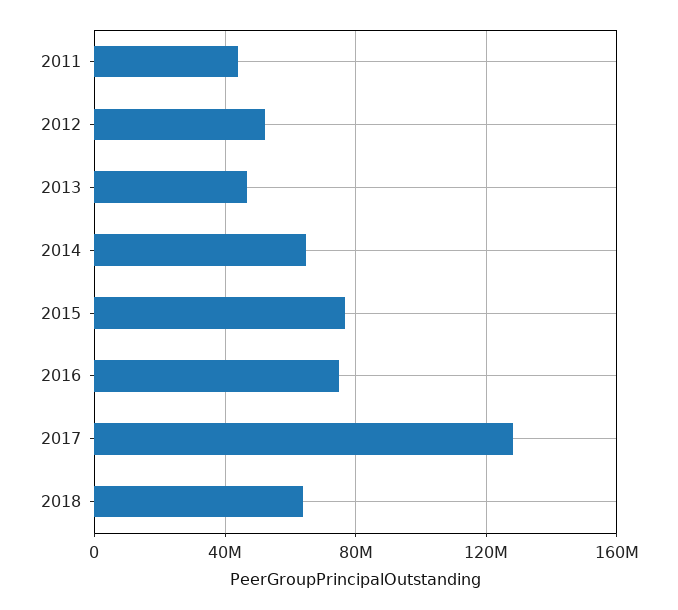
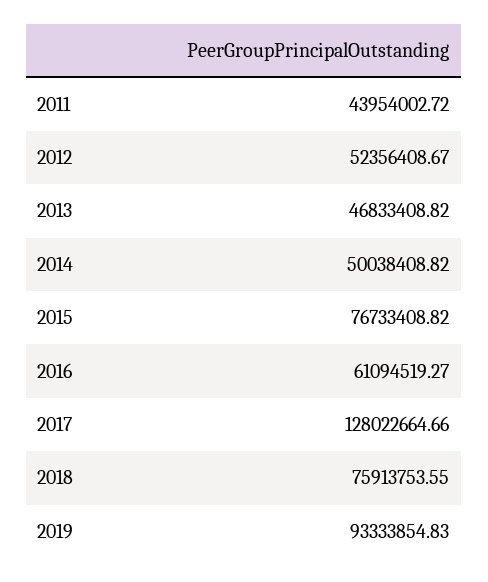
2014: 65000000 -> 50038408.82
2016: 75000000 -> 61094519.27
2018: 65000000 -> 75913753.55
2019: none -> 93333854.83

